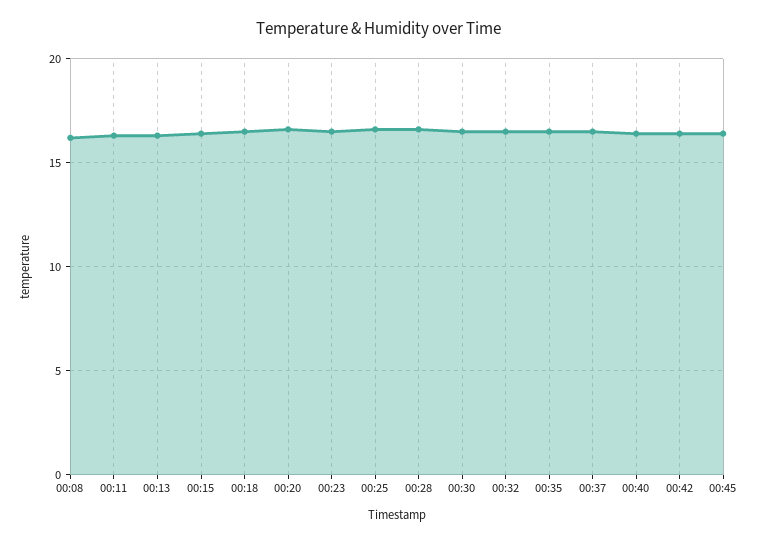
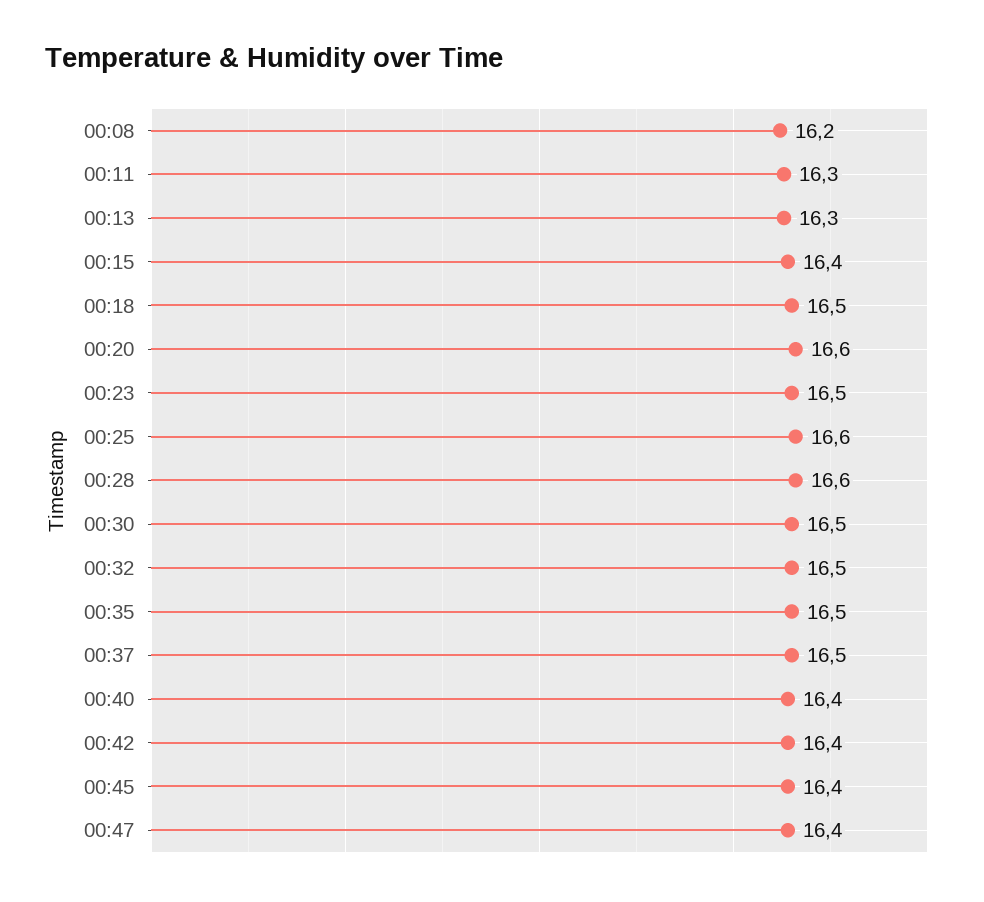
00:47: none -> 16.4

